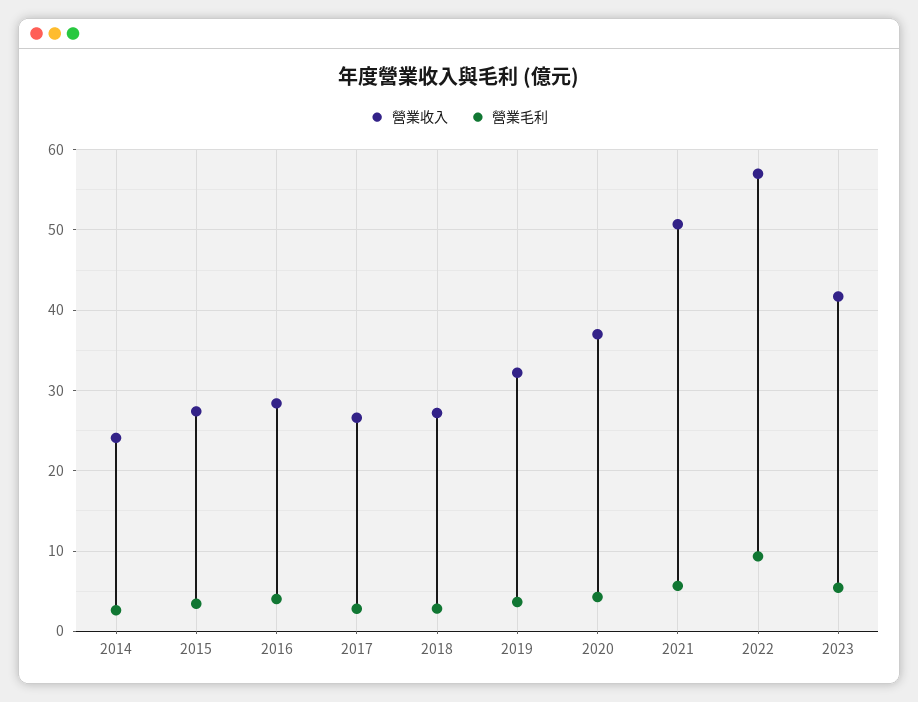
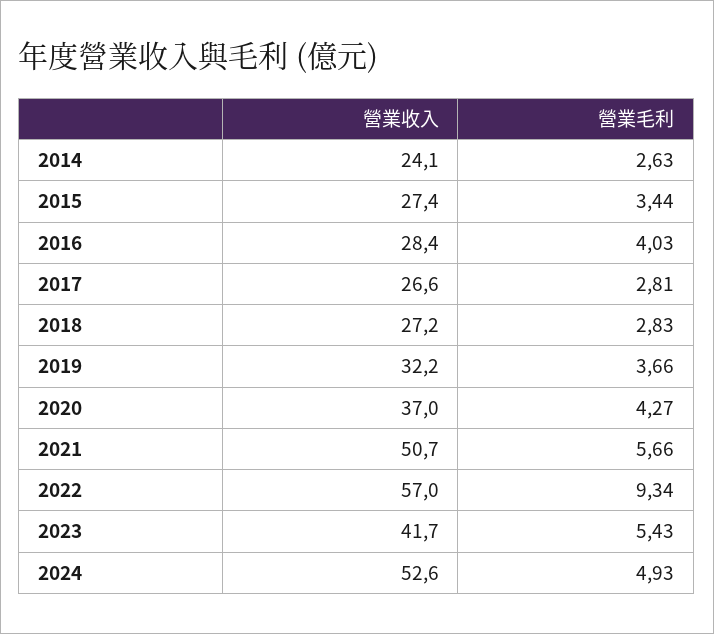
營業收入, 2024: none -> 52.6
營業毛利, 2024: none -> 4.93

